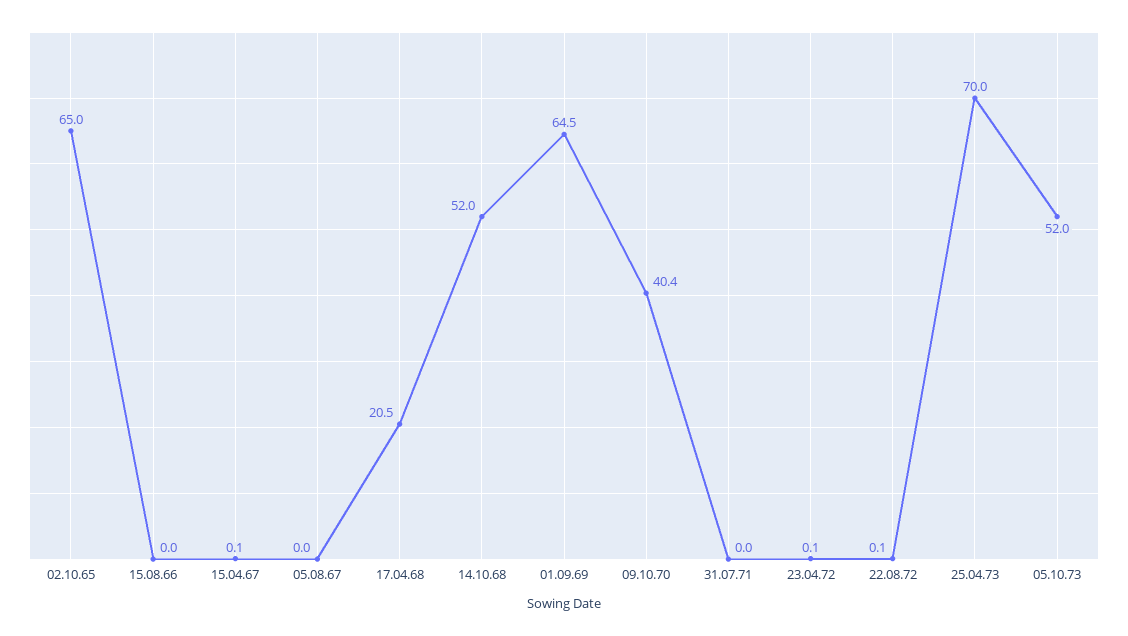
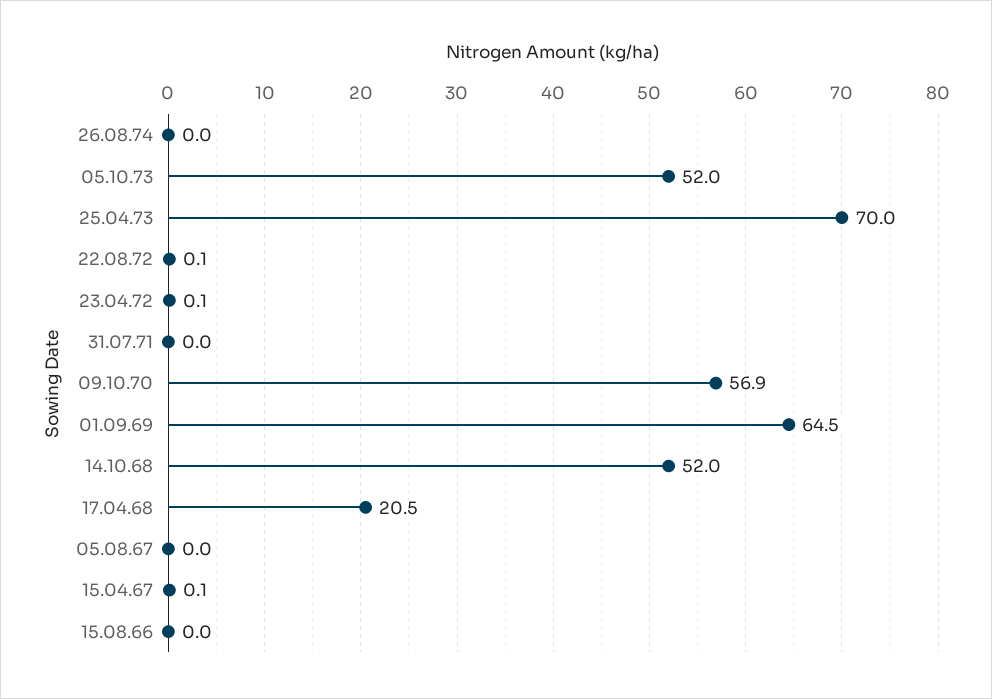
02.10.65: 65 -> none
09.10.70: 40.4 -> 56.9
26.08.74: none -> 0

